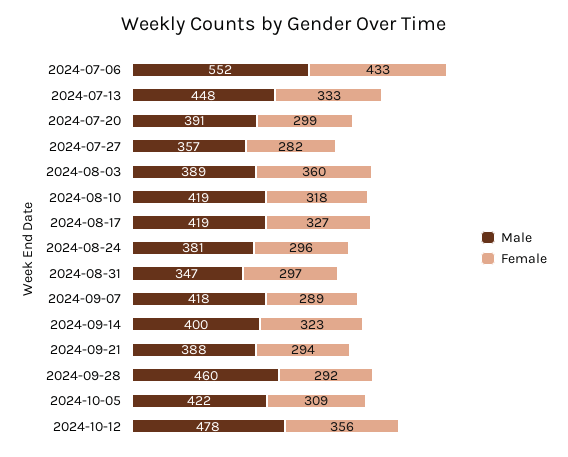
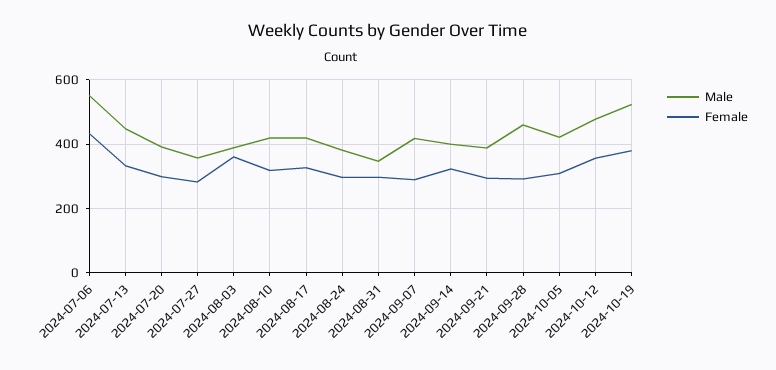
Male, 2024-10-19: none -> 520
Female, 2024-10-19: none -> 380

